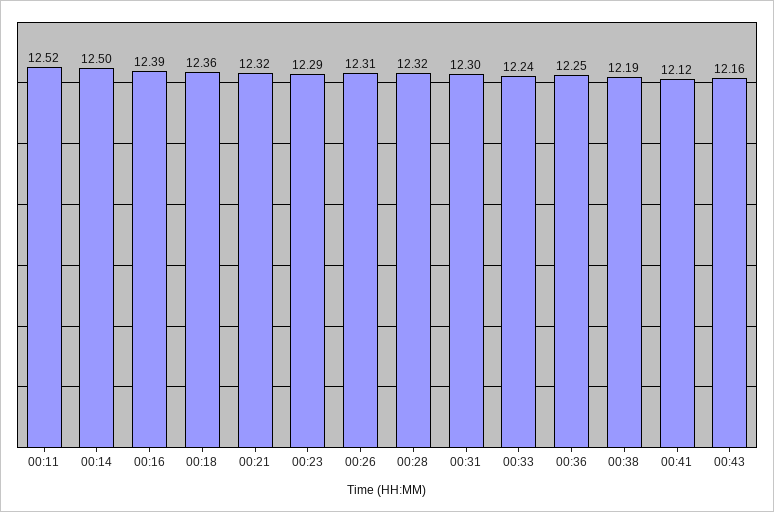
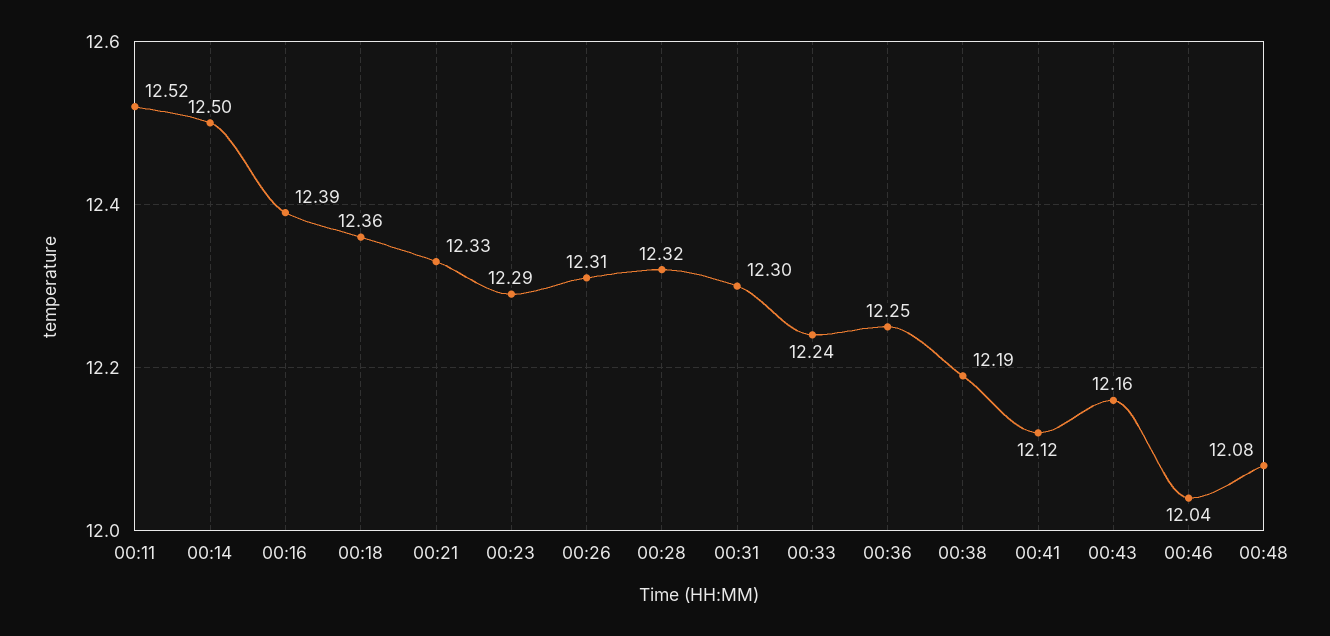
00:21: 12.32 -> 12.33
00:46: none -> 12.04
00:48: none -> 12.08

